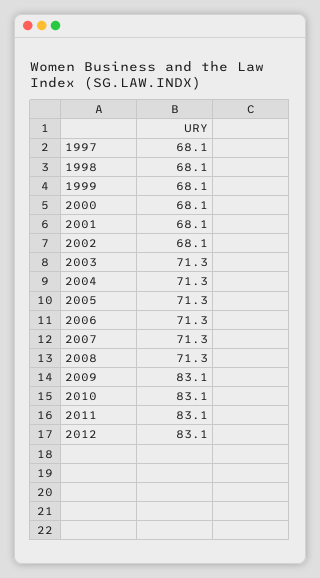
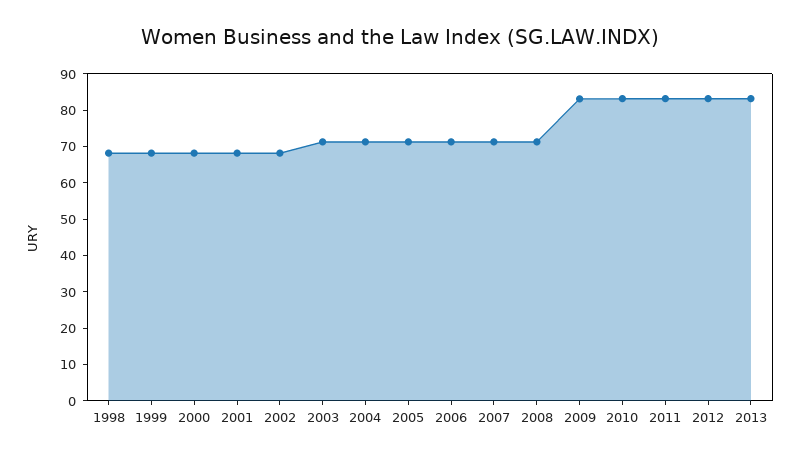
1997: 68.1 -> none
2013: none -> 82.5

